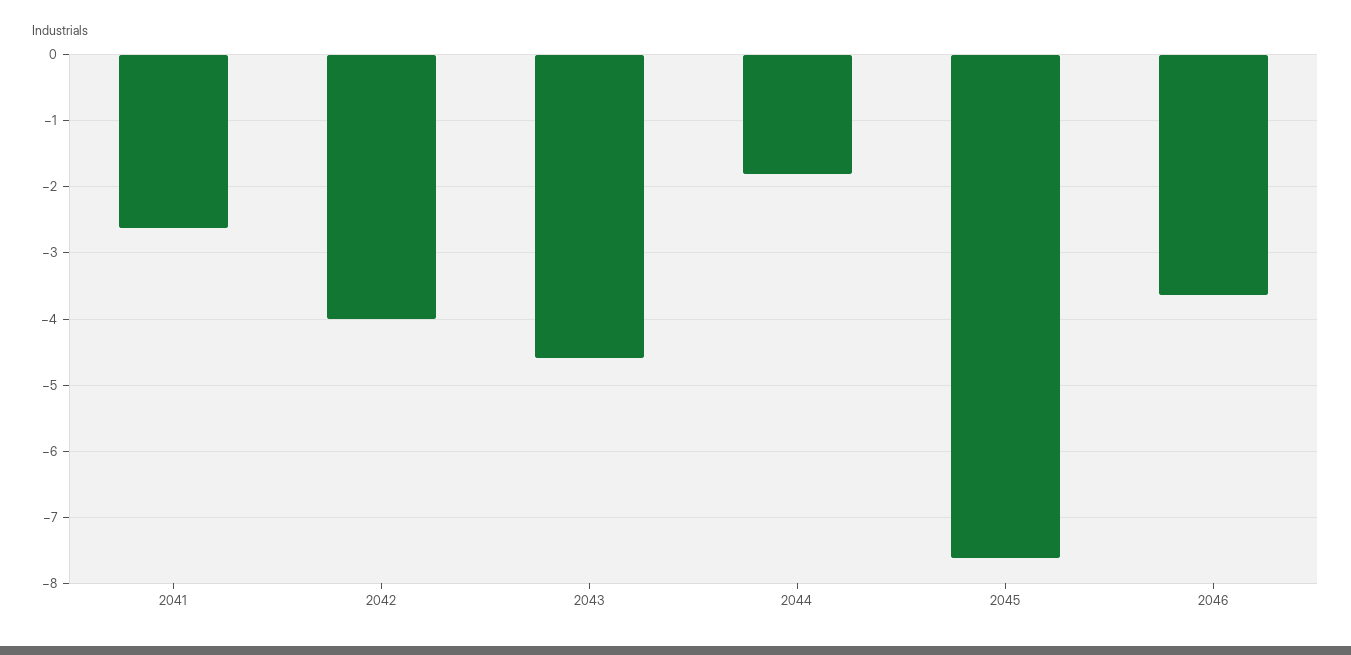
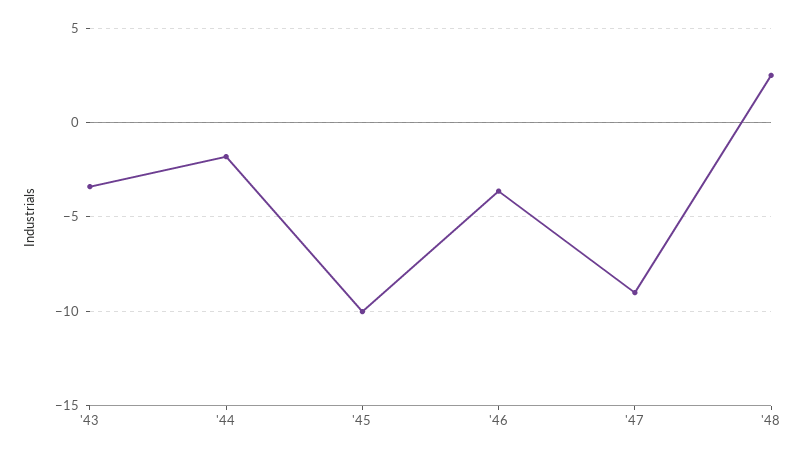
2041: -2.6 -> none
2042: -4 -> none
2043: -4.6 -> -3.5
2045: -7.6 -> -10
'47: none -> -9
'48: none -> 2.5

